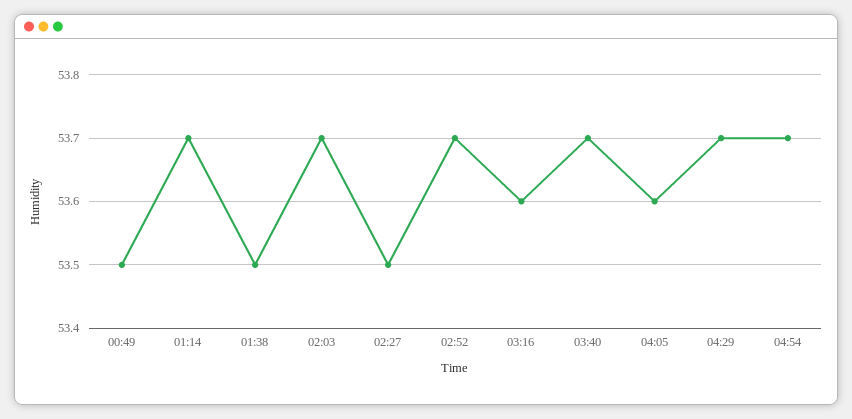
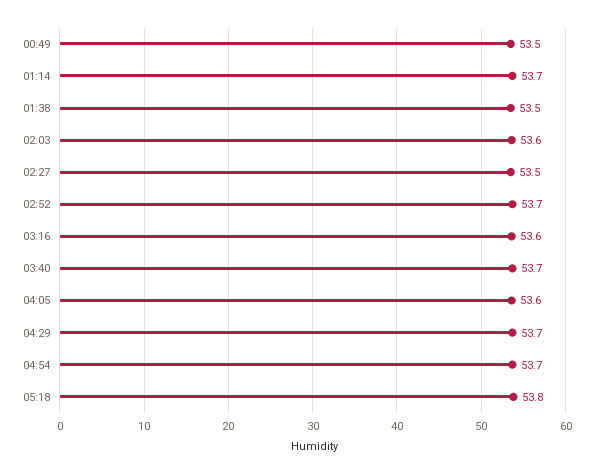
02:03: 53.7 -> 53.6
05:18: none -> 53.8

